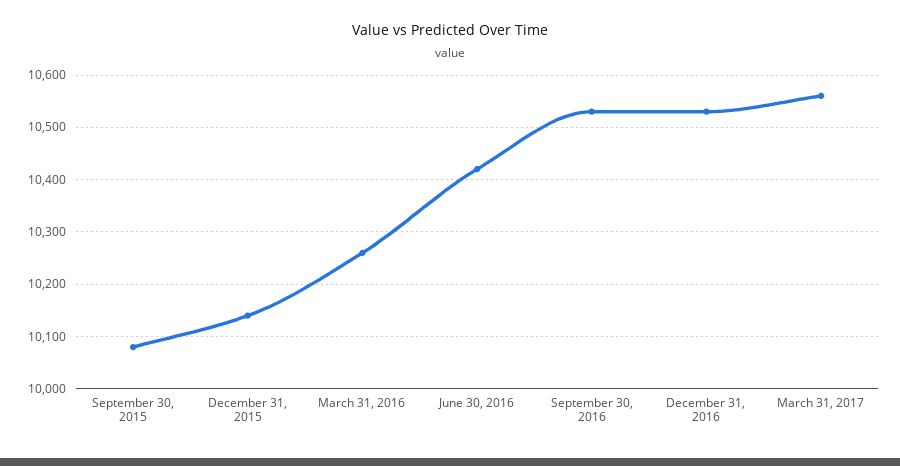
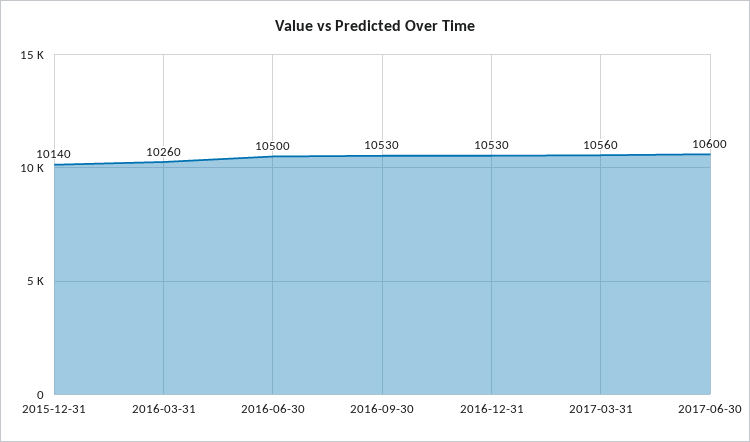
September 30, 2015: 10080 -> none
June 30, 2016: 10420 -> 10500
2017-06-30: none -> 10600

